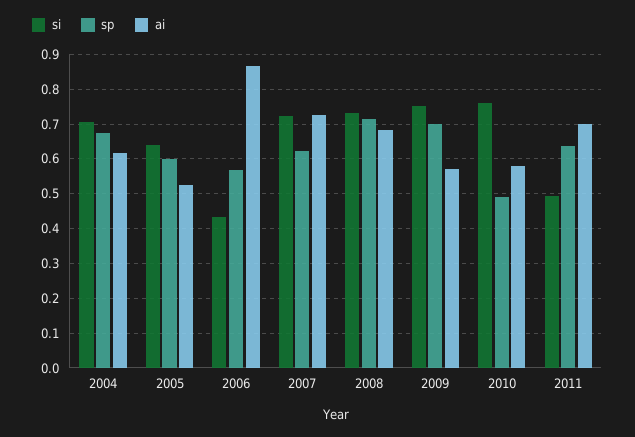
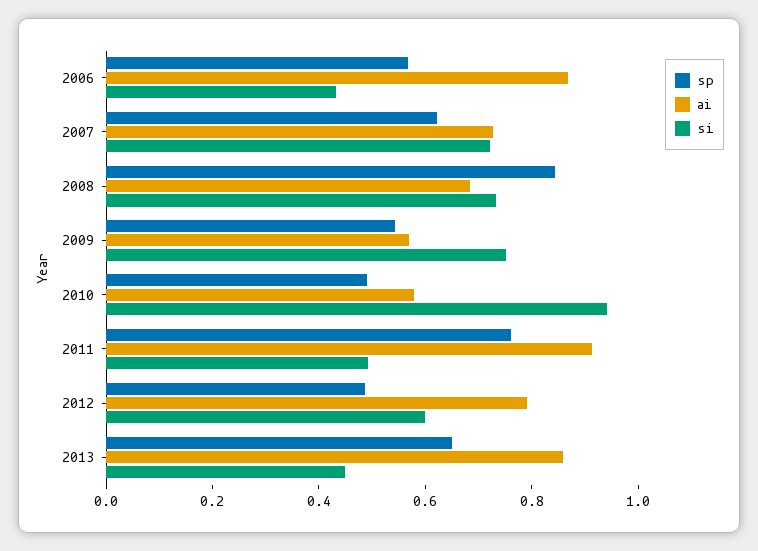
si, 2004: 0.7 -> none
sp, 2004: 0.68 -> none
ai, 2004: 0.62 -> none
si, 2005: 0.64 -> none
sp, 2005: 0.6 -> none
ai, 2005: 0.52 -> none
sp, 2008: 0.72 -> 0.85
sp, 2009: 0.7 -> 0.55
si, 2010: 0.76 -> 0.95
sp, 2011: 0.64 -> 0.75
ai, 2011: 0.7 -> 0.9
sp, 2012: none -> 0.5
ai, 2012: none -> 0.8
si, 2012: none -> 0.6
sp, 2013: none -> 0.65
ai, 2013: none -> 0.85
si, 2013: none -> 0.45

